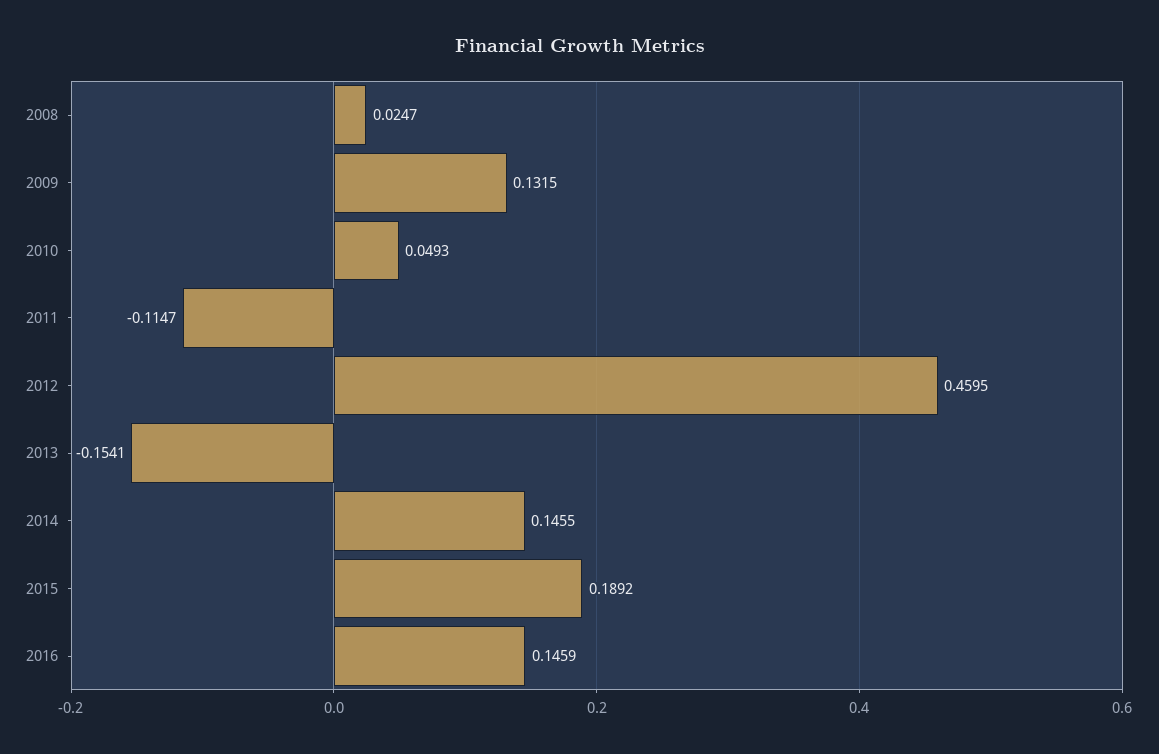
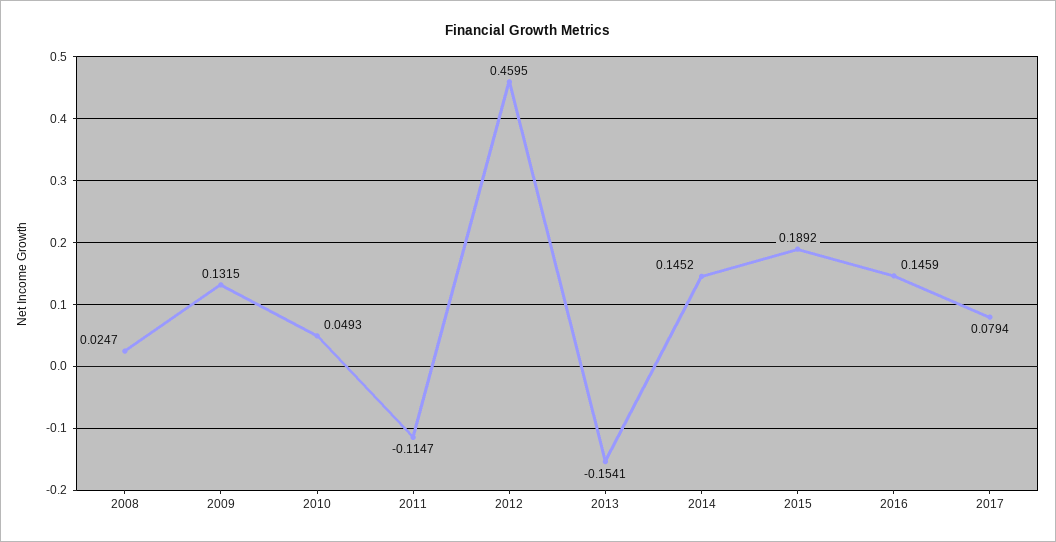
2014: 0.1455 -> 0.1452
2017: none -> 0.0794

